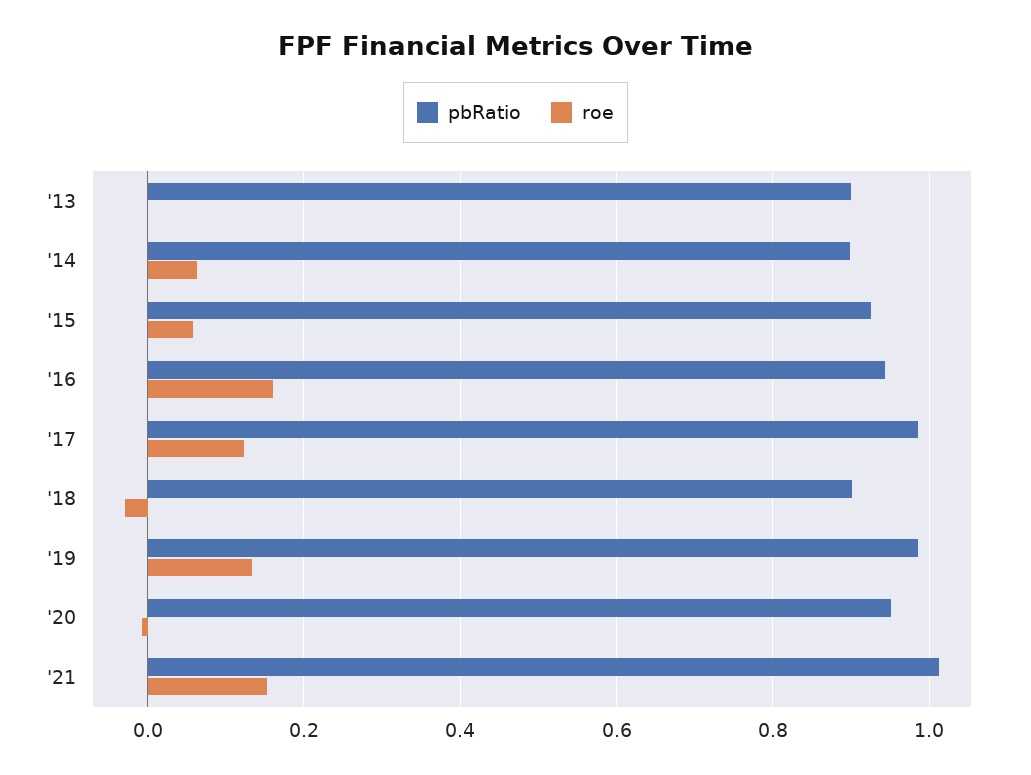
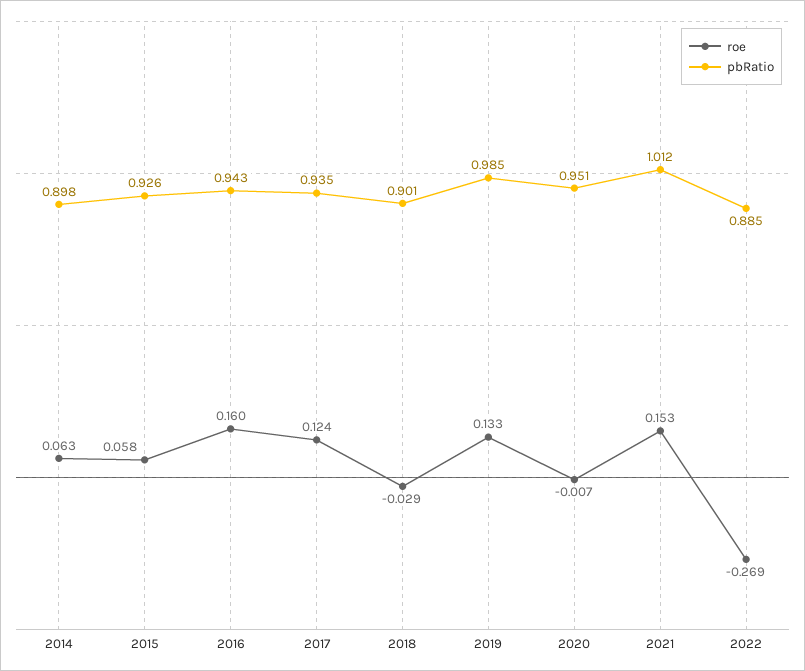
pbRatio, '13: 0.9 -> none
roe, '13: 0 -> none
pbRatio, '17: 0.98 -> 0.935
roe, 2022: none -> -0.269
pbRatio, 2022: none -> 0.885

